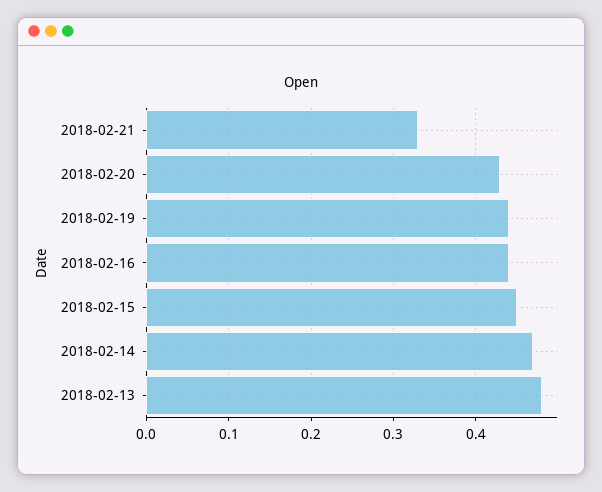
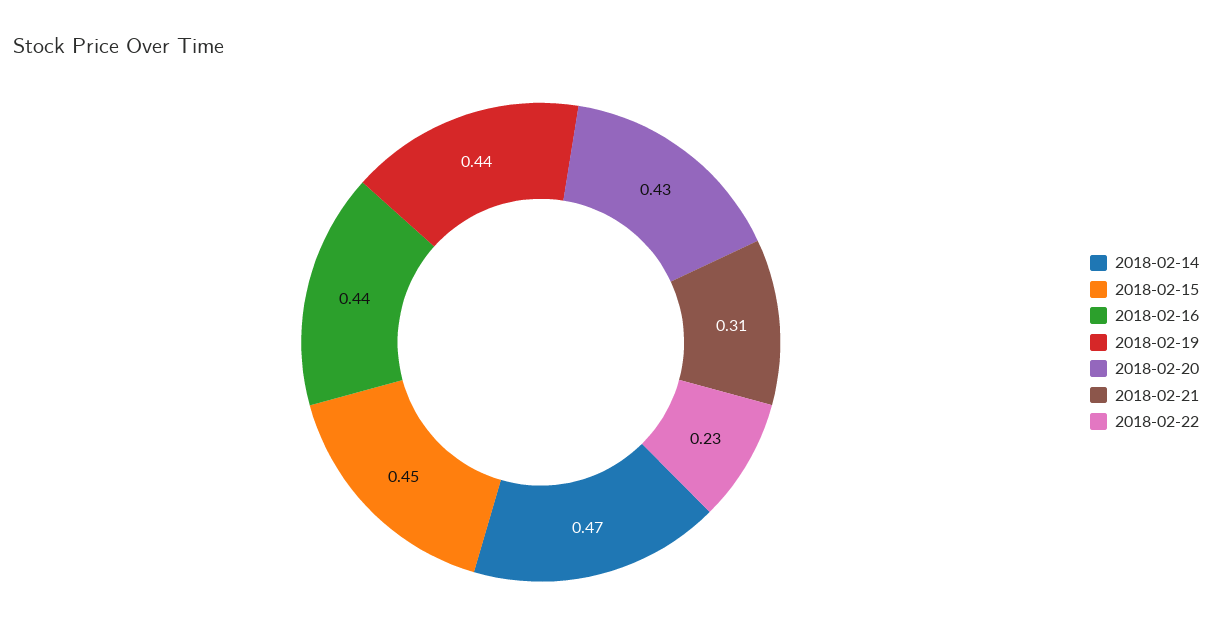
2018-02-21: 0.33 -> 0.31
2018-02-13: 0.48 -> none
2018-02-22: none -> 0.23

